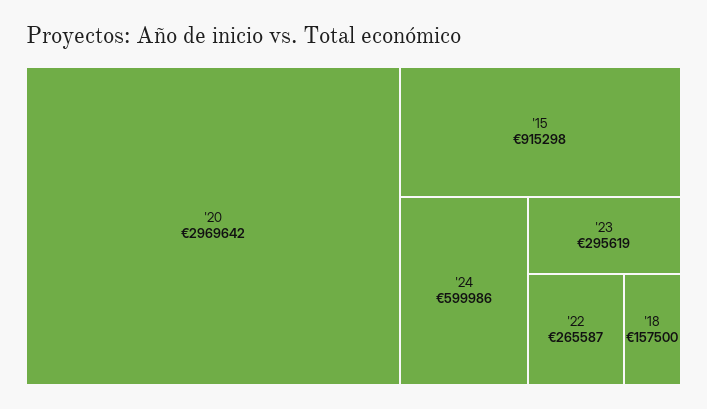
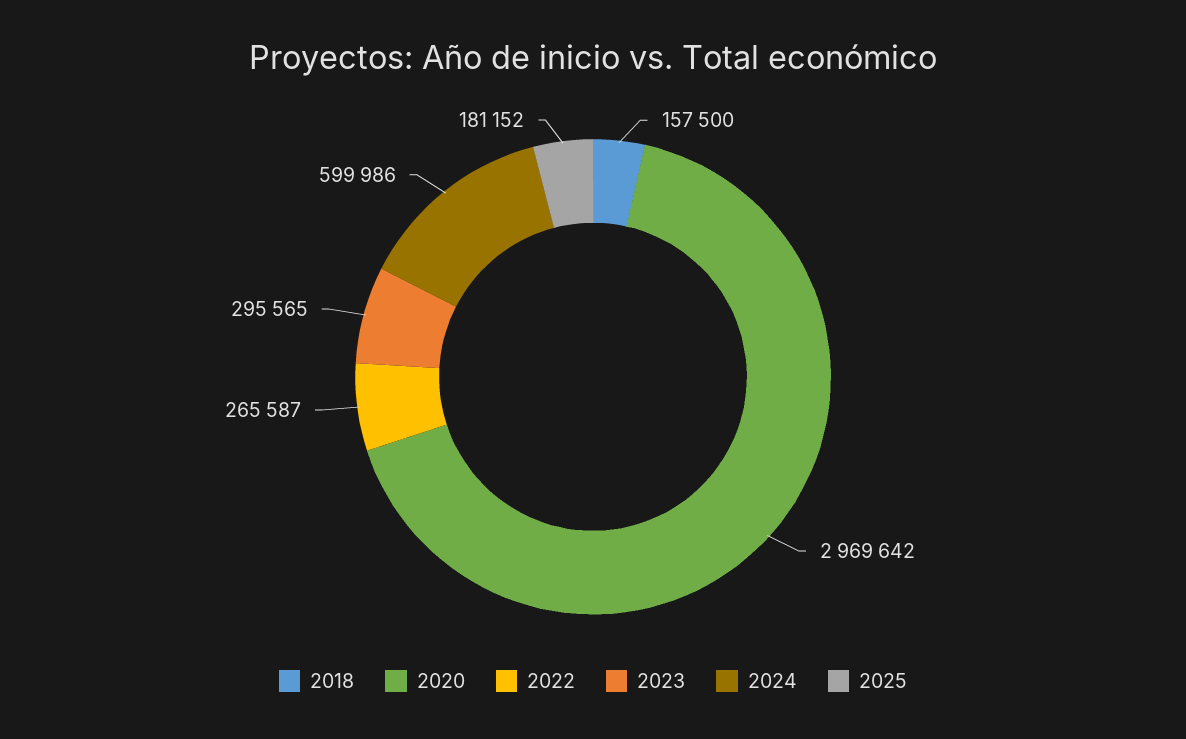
'15: 915298 -> none
'23: 295619 -> 295565
2025: none -> 181152

